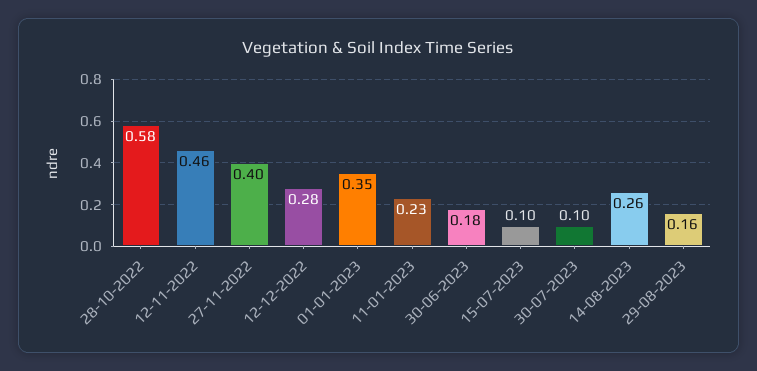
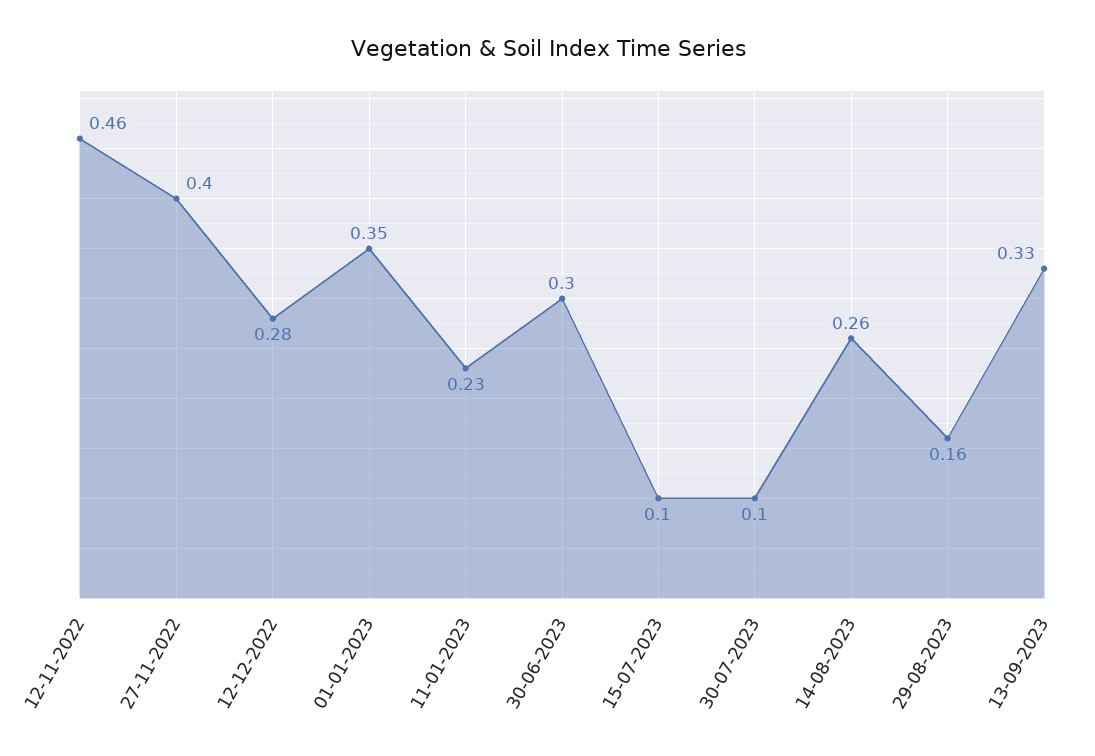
28-10-2022: 0.58 -> none
30-06-2023: 0.18 -> 0.3
13-09-2023: none -> 0.33

